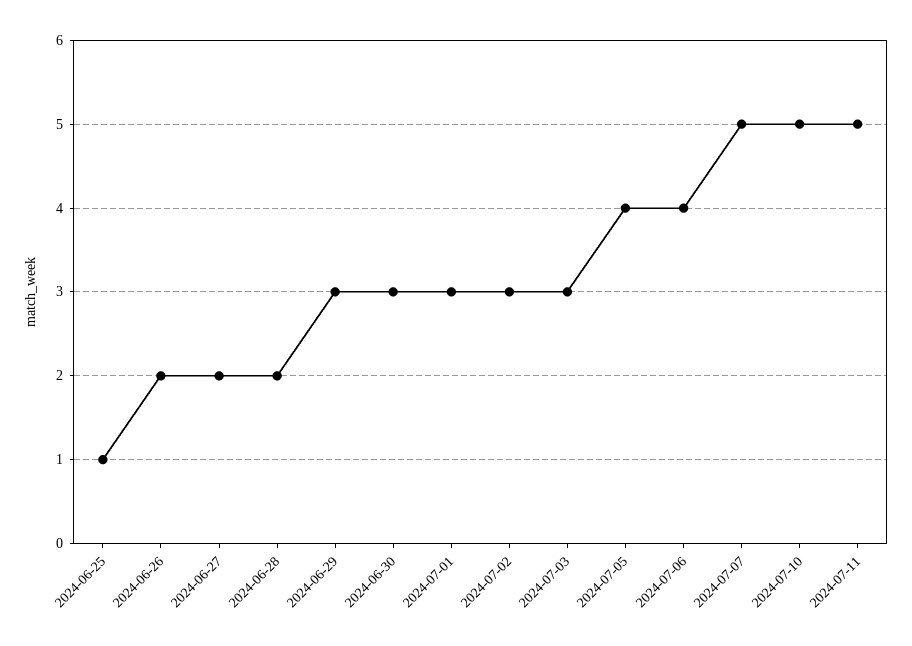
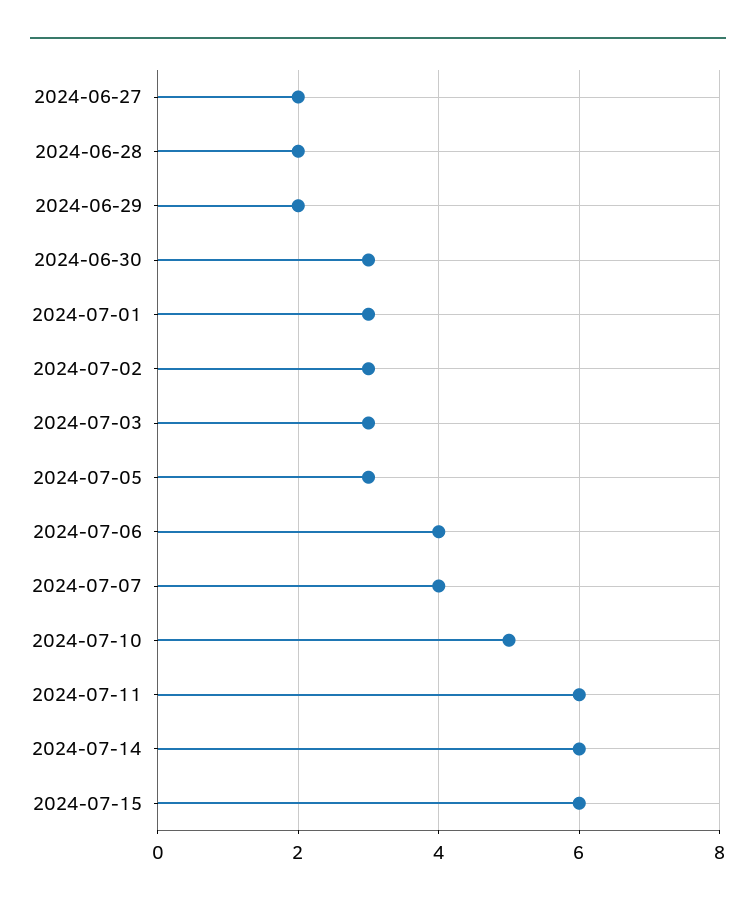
2024-06-25: 1 -> none
2024-06-26: 2 -> none
2024-06-29: 3 -> 2
2024-07-05: 4 -> 3
2024-07-07: 5 -> 4
2024-07-11: 5 -> 6
2024-07-14: none -> 6
2024-07-15: none -> 6

